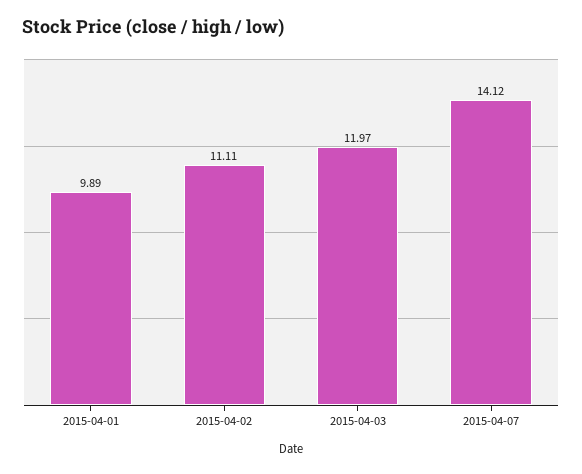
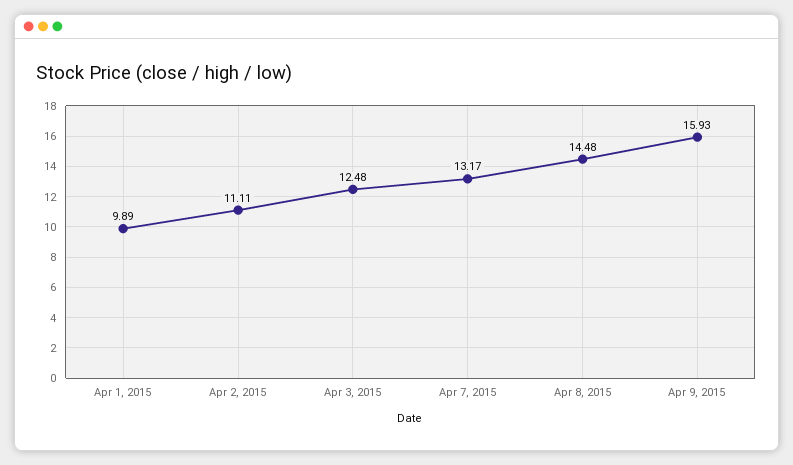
2015-04-03: 11.97 -> 12.48
2015-04-07: 14.12 -> 13.17
Apr 8, 2015: none -> 14.48
Apr 9, 2015: none -> 15.93

